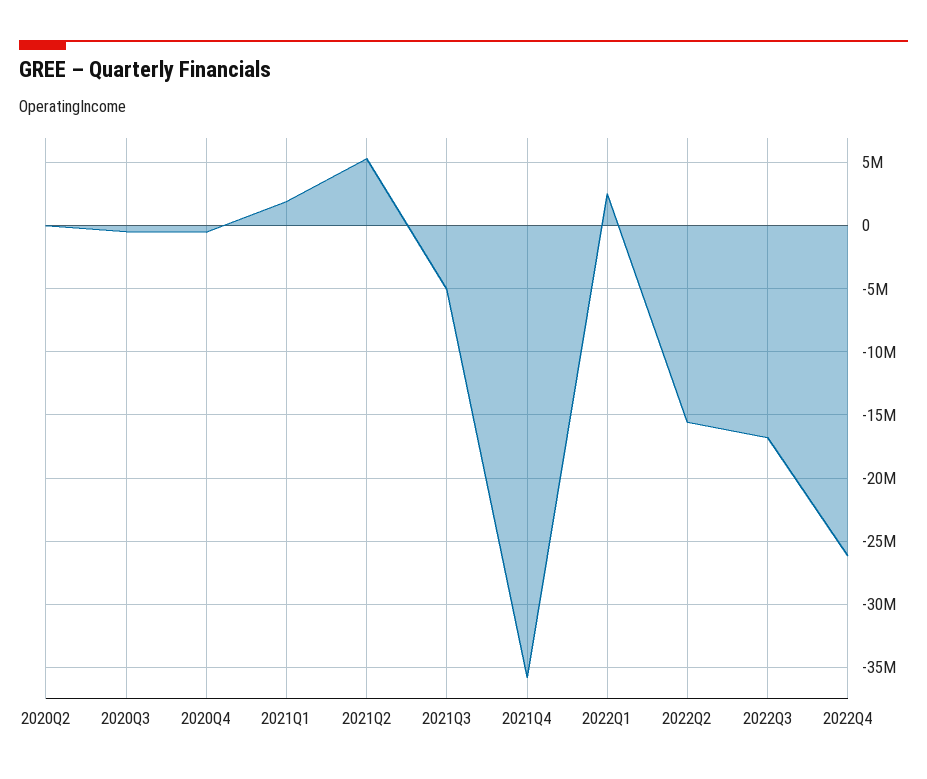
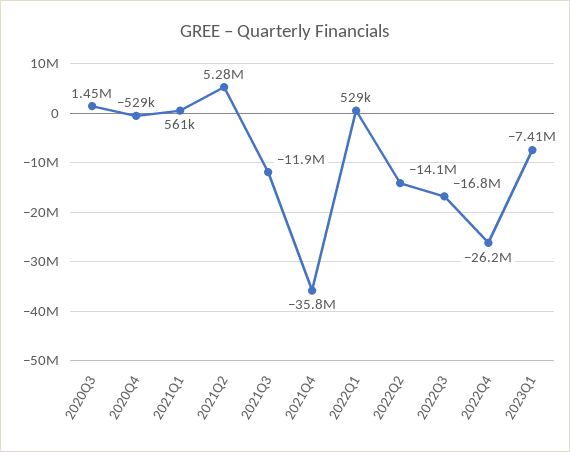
2020Q2: 0 -> none
2020Q3: -500000 -> 1450000
2021Q1: 2000000 -> 561000
2021Q3: -5000000 -> -11900000
2022Q1: 2500000 -> 529000
2022Q2: -15500000 -> -14100000
2023Q1: none -> -7410000

